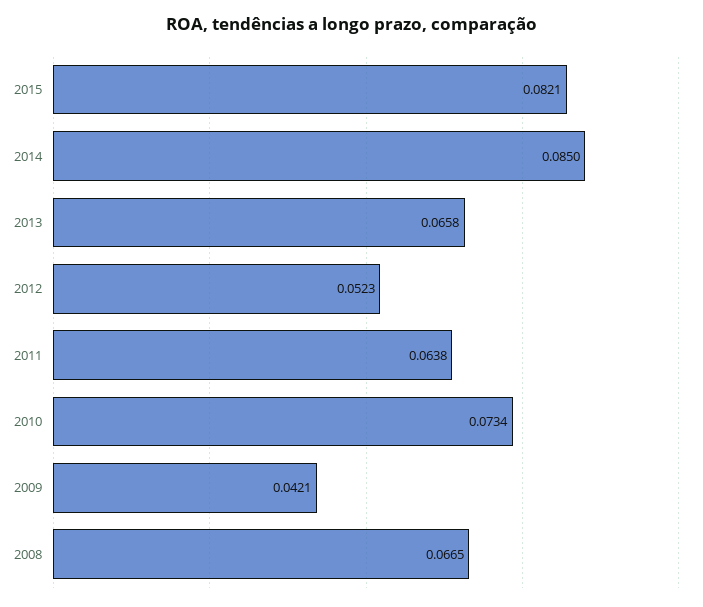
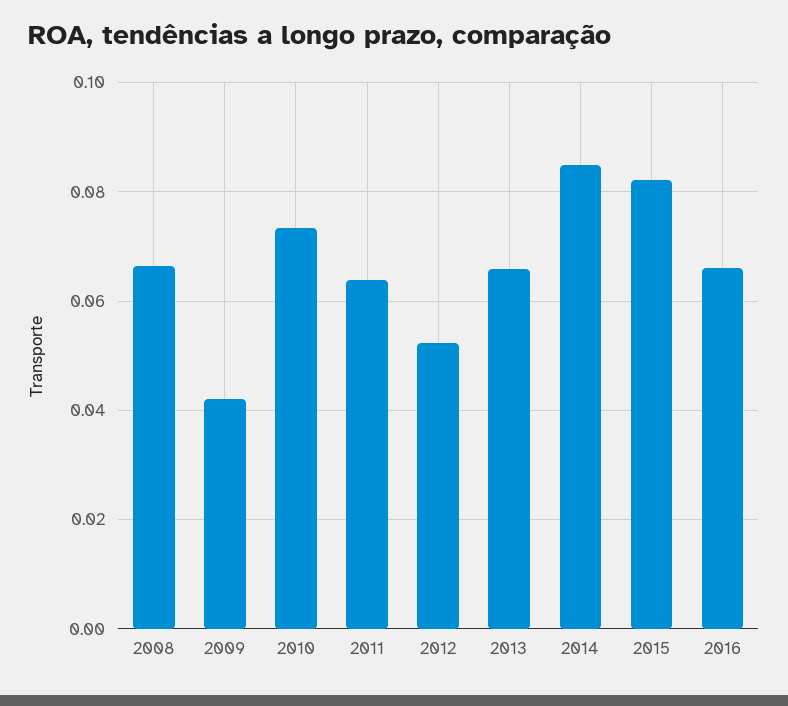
2016: none -> 0.066

